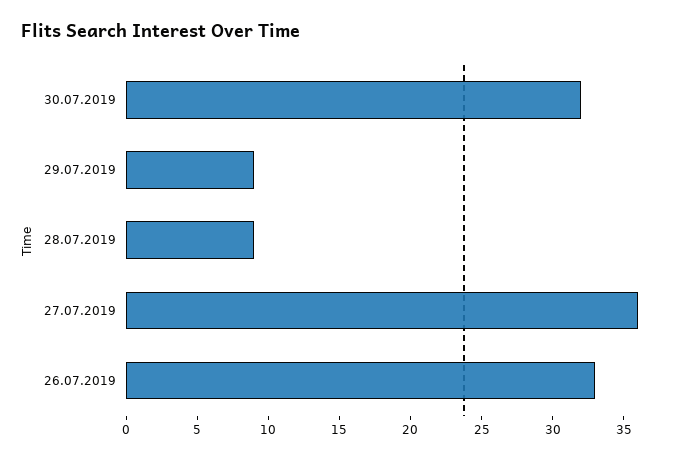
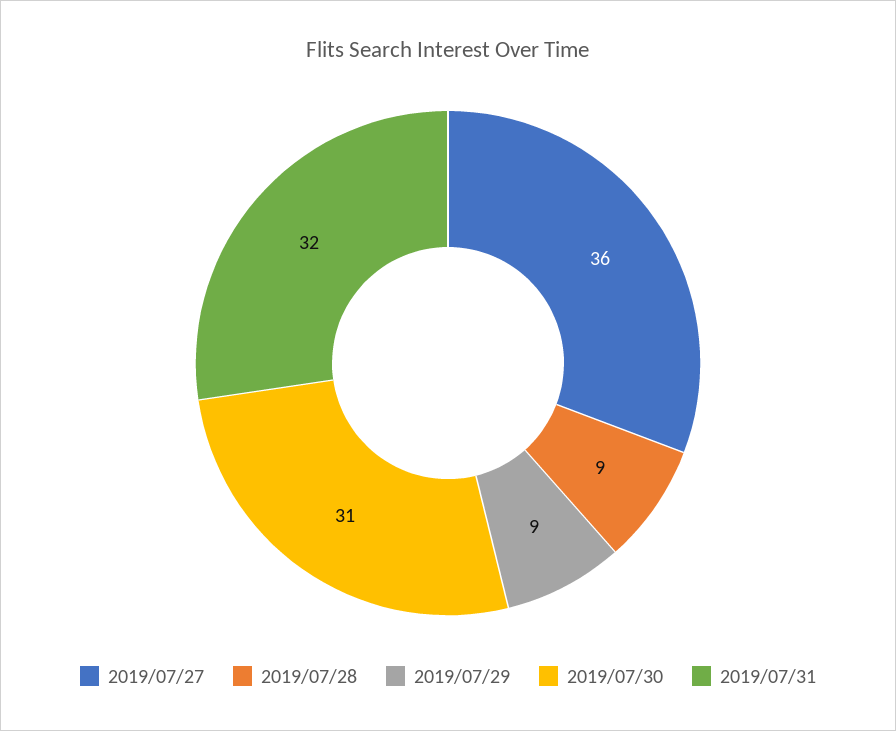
30.07.2019: 32 -> 31
26.07.2019: 33 -> none
2019/07/31: none -> 32

